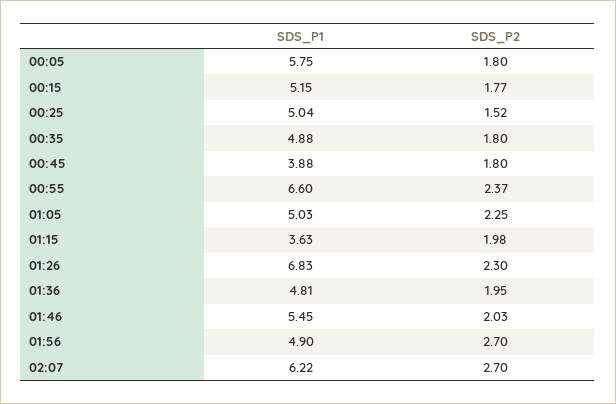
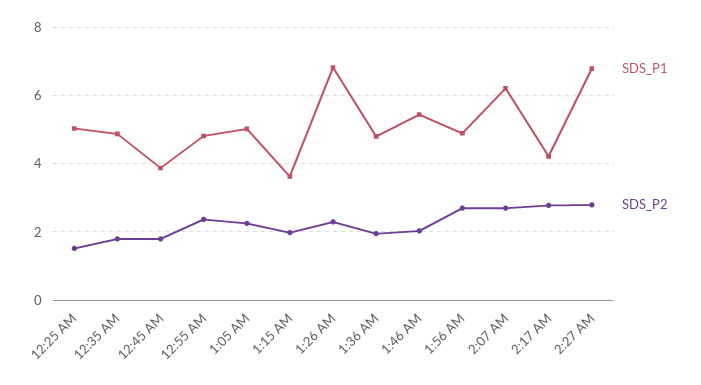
SDS_P1, 00:05: 5.75 -> none
SDS_P2, 00:05: 1.8 -> none
SDS_P1, 00:15: 5.15 -> none
SDS_P2, 00:15: 1.77 -> none
SDS_P1, 00:55: 6.6 -> 4.8
SDS_P1, 2:17 AM: none -> 4.2
SDS_P2, 2:17 AM: none -> 2.8
SDS_P1, 2:27 AM: none -> 6.8
SDS_P2, 2:27 AM: none -> 2.8

